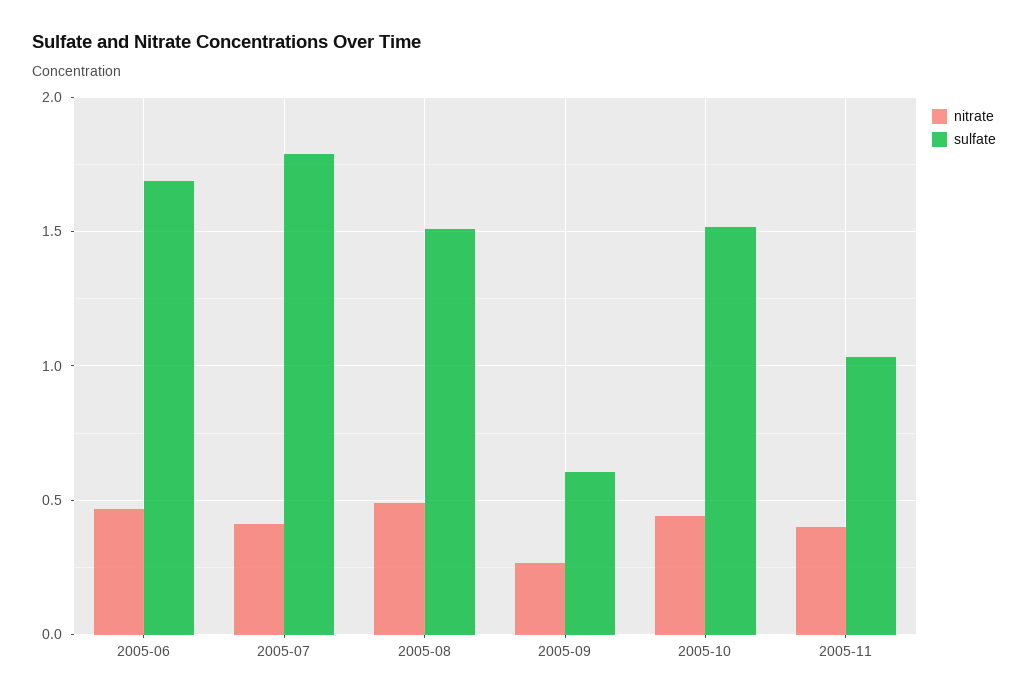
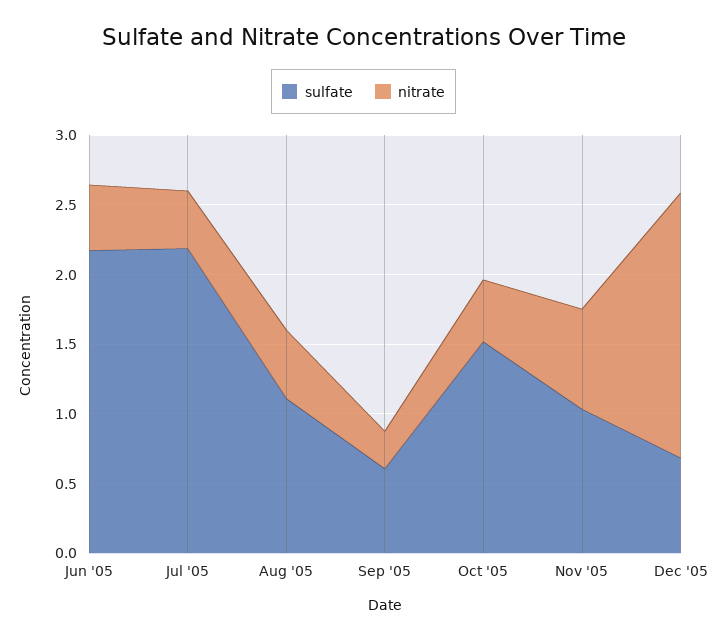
sulfate, 2005-06: 1.7 -> 2.2
sulfate, 2005-07: 1.8 -> 2.2
sulfate, 2005-08: 1.5 -> 1.1
nitrate, 2005-11: 0.4 -> 0.7
sulfate, Dec '05: none -> 0.7
nitrate, Dec '05: none -> 1.9

